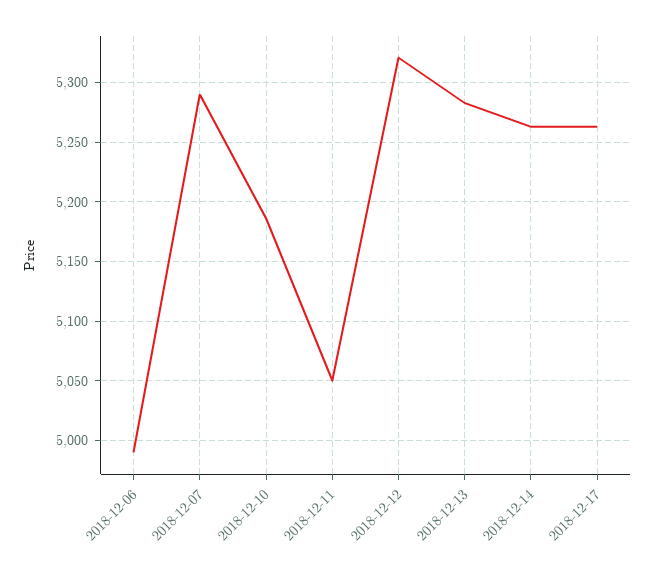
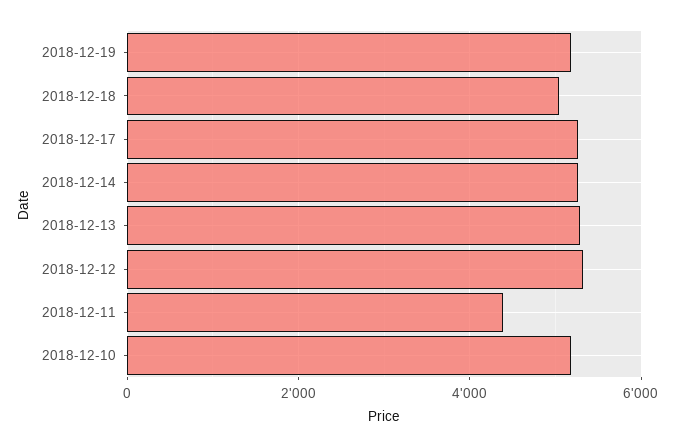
2018-12-06: 4990 -> none
2018-12-07: 5290 -> none
2018-12-11: 5050 -> 4400
2018-12-19: none -> 5200
2018-12-18: none -> 5000

